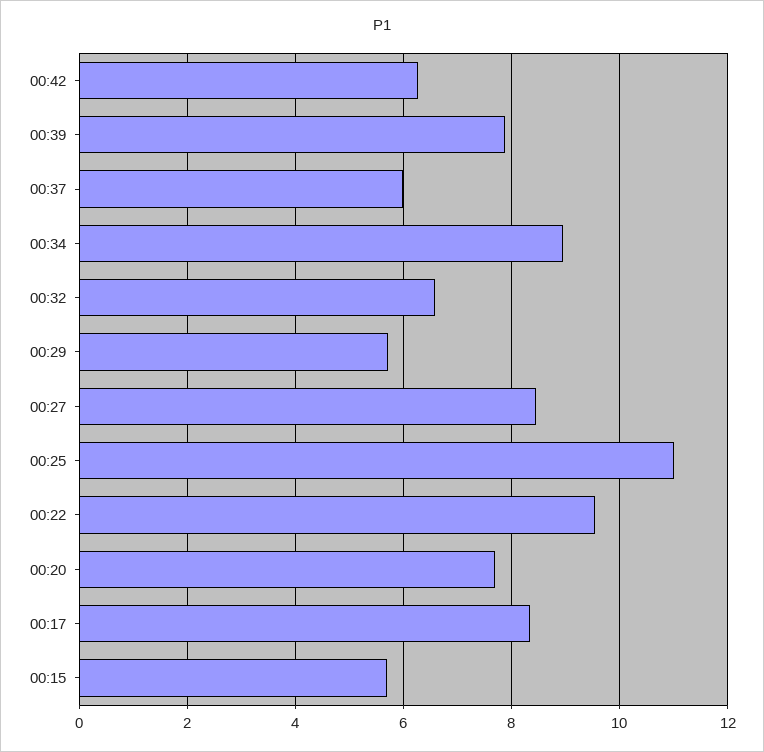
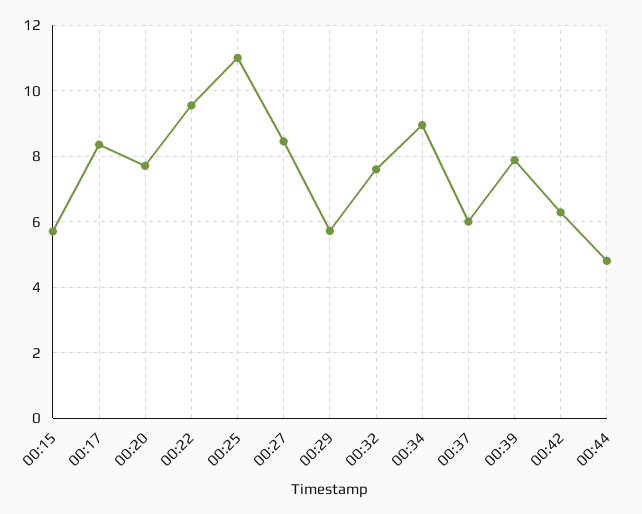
00:32: 6.6 -> 7.6
00:44: none -> 4.8

